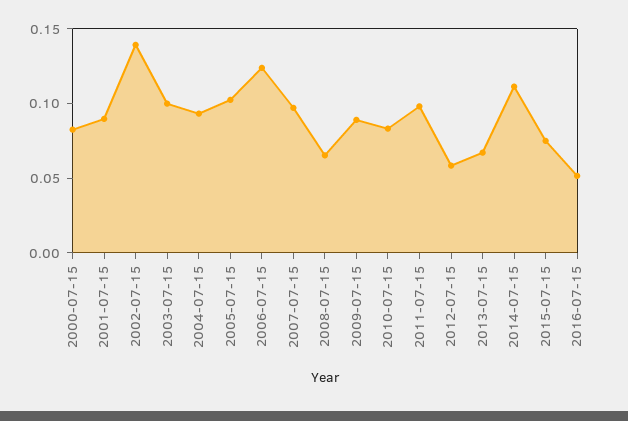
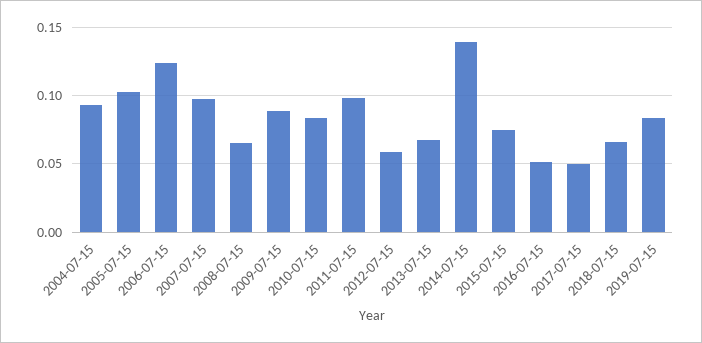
2000-07-15: 0.08 -> none
2001-07-15: 0.09 -> none
2002-07-15: 0.14 -> none
2003-07-15: 0.1 -> none
2014-07-15: 0.11 -> 0.14
2017-07-15: none -> 0.05
2018-07-15: none -> 0.065
2019-07-15: none -> 0.085

